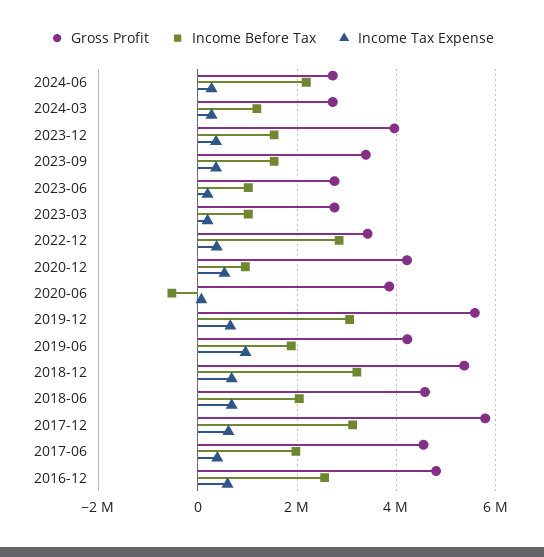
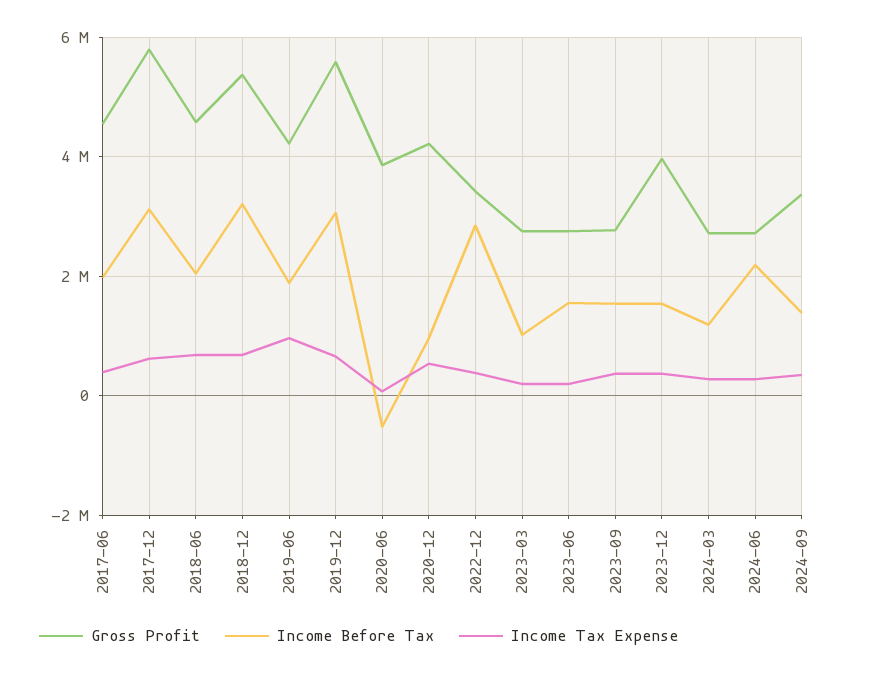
Gross Profit, 2023-09: 3400000 -> 2800000
Income Before Tax, 2023-06: 1000000 -> 1600000
Gross Profit, 2016-12: 4800000 -> none
Income Before Tax, 2016-12: 2600000 -> none
Income Tax Expense, 2016-12: 600000 -> none
Gross Profit, 2024-09: none -> 3400000
Income Before Tax, 2024-09: none -> 1400000
Income Tax Expense, 2024-09: none -> 400000

